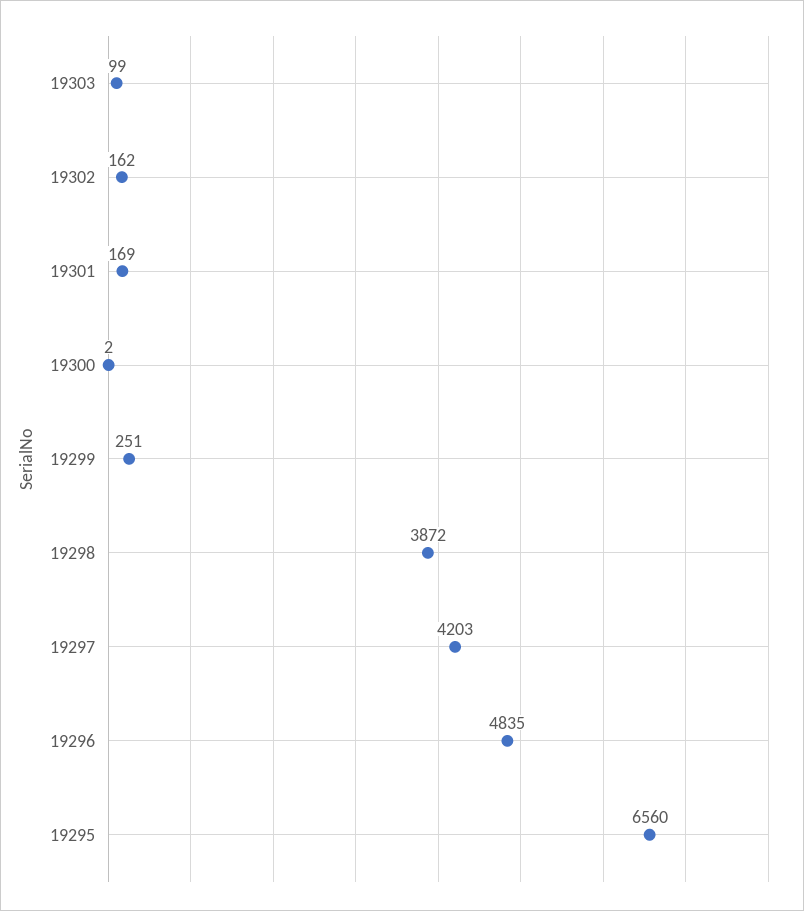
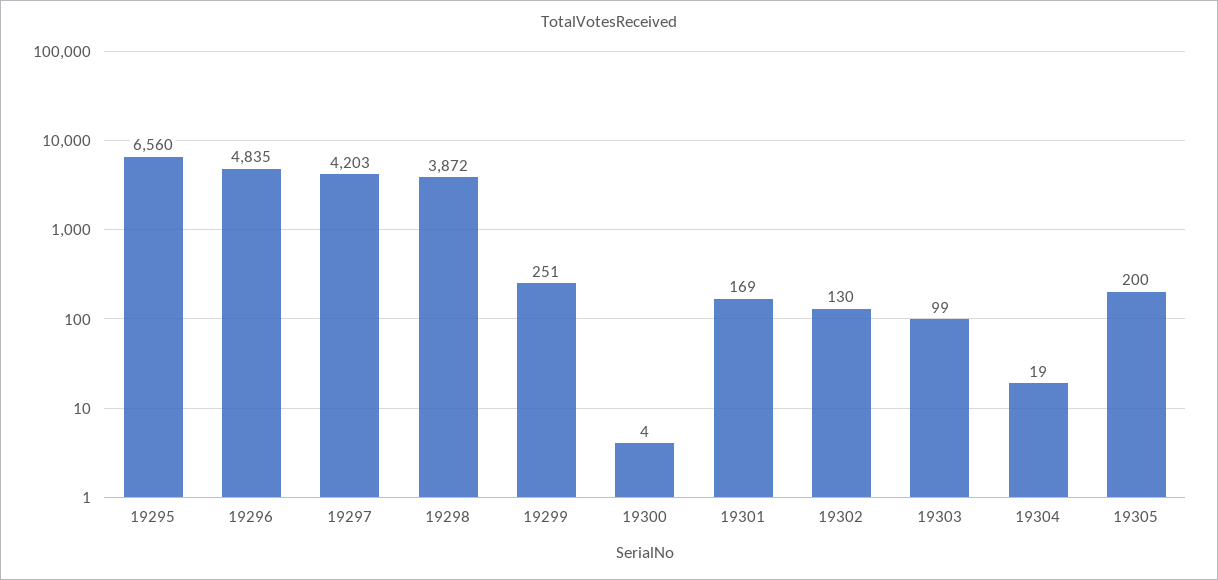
19302: 162 -> 130
19300: 2 -> 4
19304: none -> 19
19305: none -> 200

